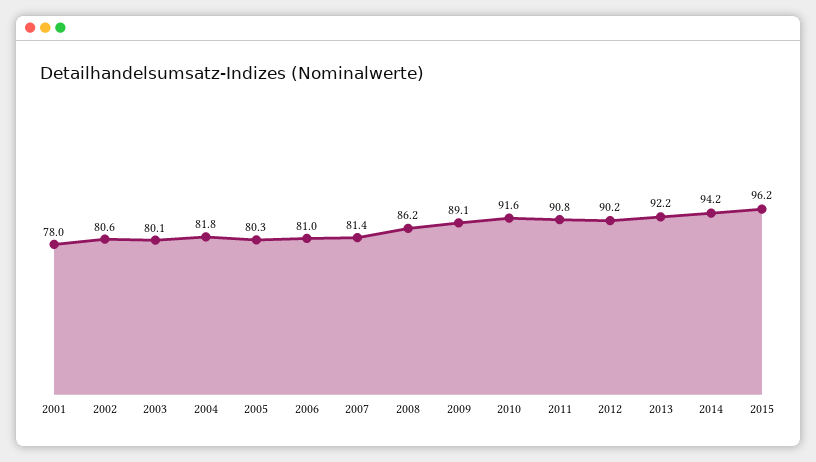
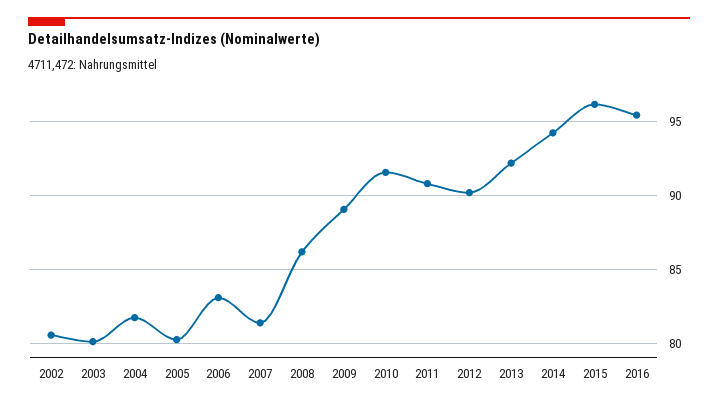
2001: 78 -> none
2006: 81 -> 83
2016: none -> 95.5

